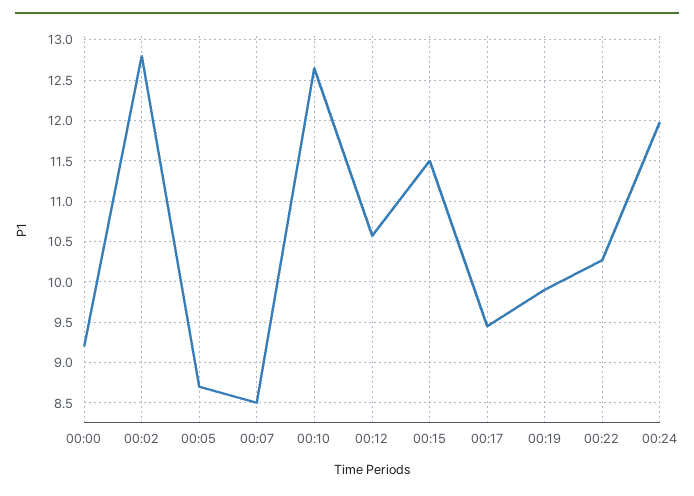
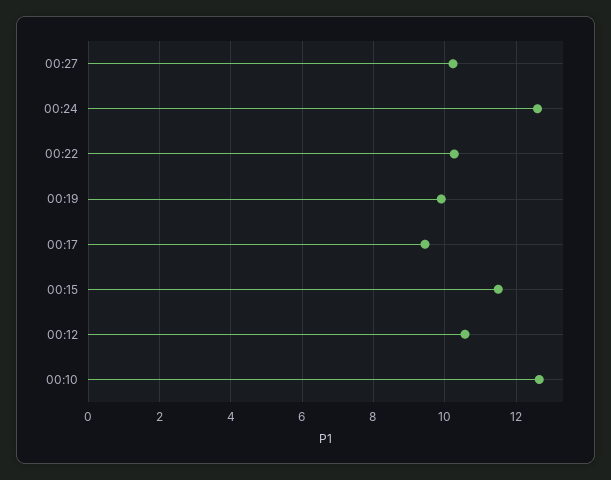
00:00: 9.2 -> none
00:02: 12.8 -> none
00:05: 8.7 -> none
00:07: 8.5 -> none
00:24: 12 -> 12.6
00:27: none -> 10.2

